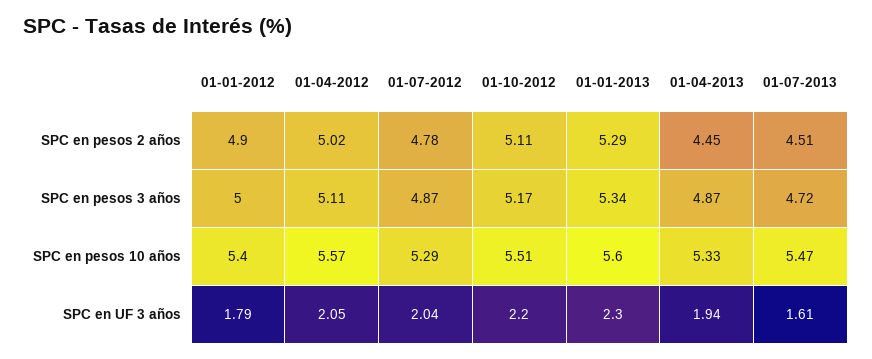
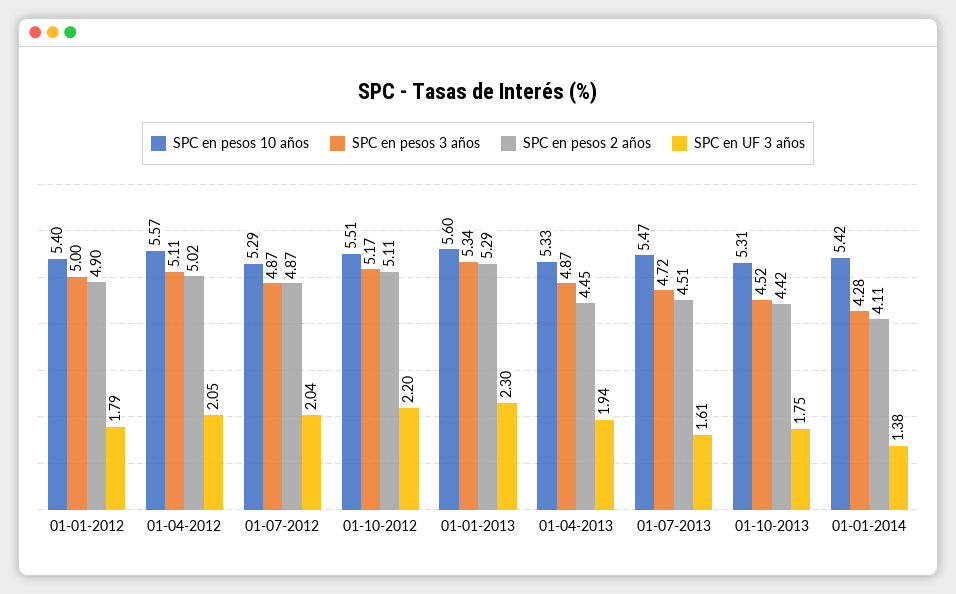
SPC en pesos 2 años, 01-07-2012: 4.78 -> 4.87
SPC en pesos 10 años, 01-10-2013: none -> 5.31
SPC en pesos 3 años, 01-10-2013: none -> 4.52
SPC en pesos 2 años, 01-10-2013: none -> 4.42
SPC en UF 3 años, 01-10-2013: none -> 1.75
SPC en pesos 10 años, 01-01-2014: none -> 5.42
SPC en pesos 3 años, 01-01-2014: none -> 4.28
SPC en pesos 2 años, 01-01-2014: none -> 4.11
SPC en UF 3 años, 01-01-2014: none -> 1.38

